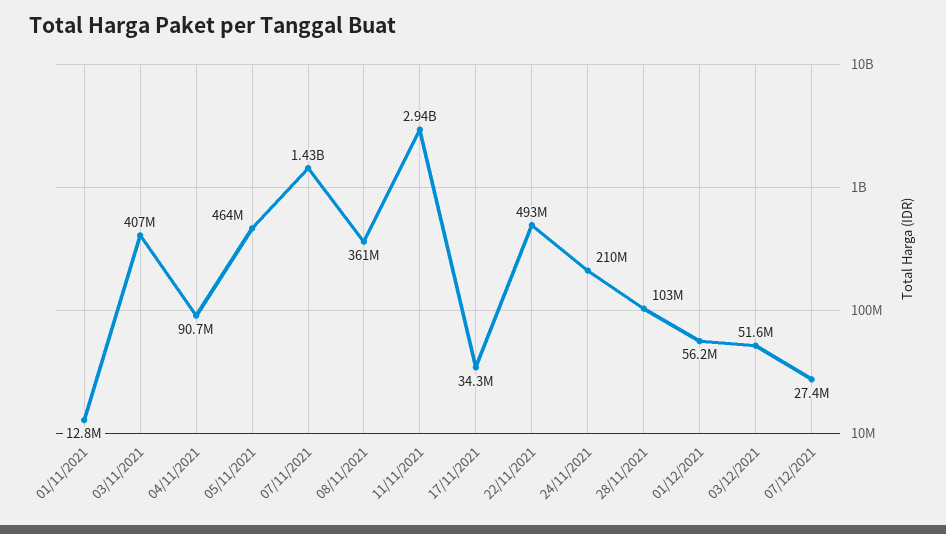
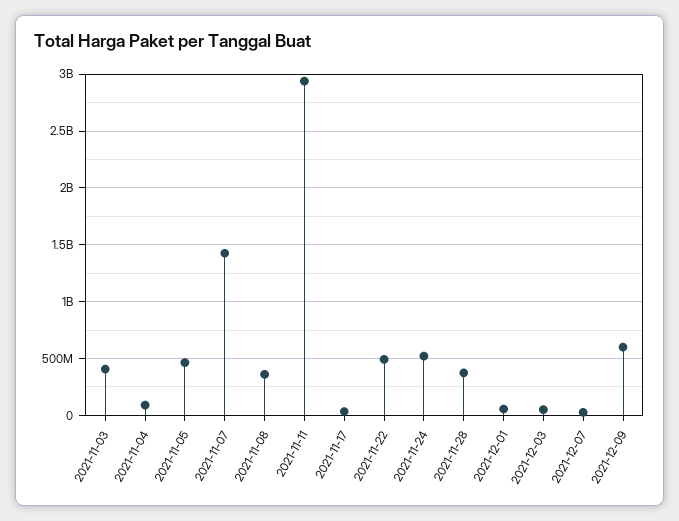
01/11/2021: 12800000 -> none
24/11/2021: 210000000 -> 500000000
28/11/2021: 103000000 -> 400000000
2021-12-09: none -> 600000000

